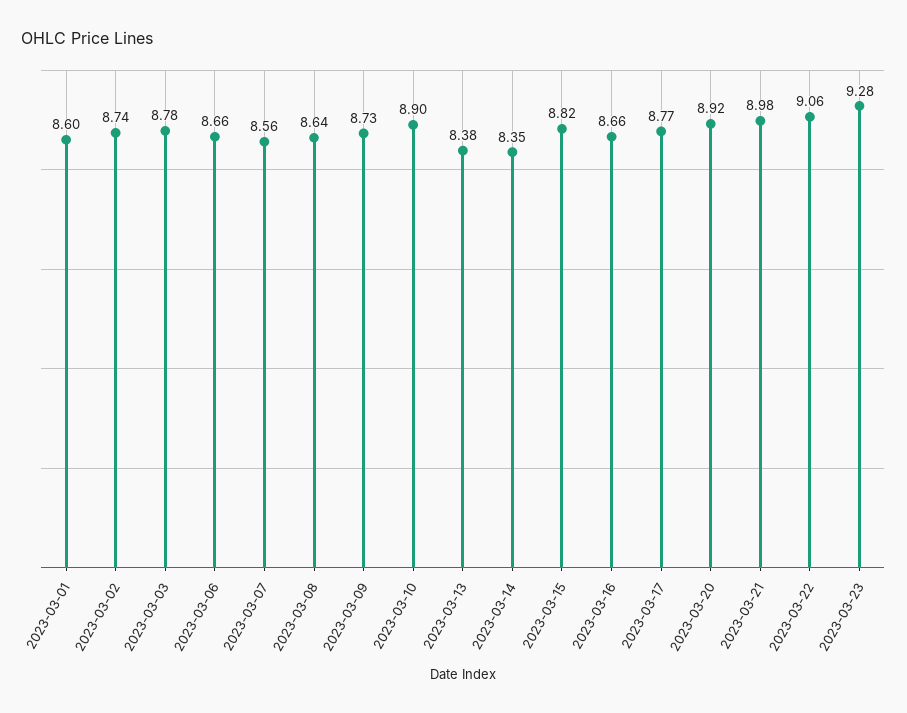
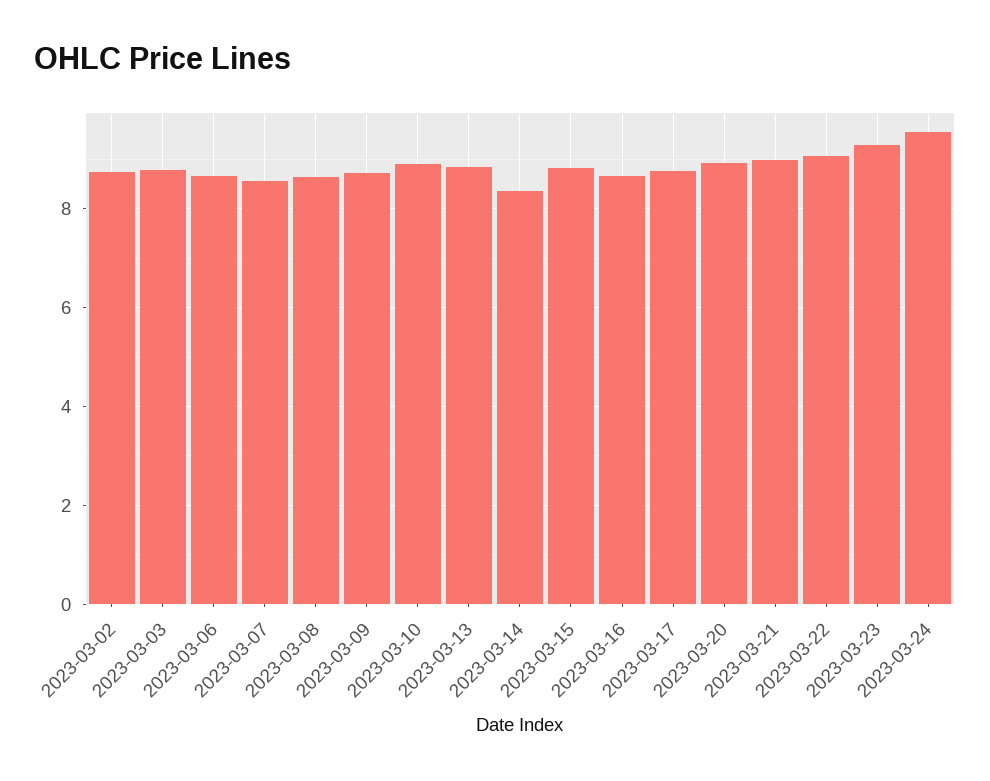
2023-03-01: 8.6 -> none
2023-03-13: 8.38 -> 8.8
2023-03-24: none -> 9.6

